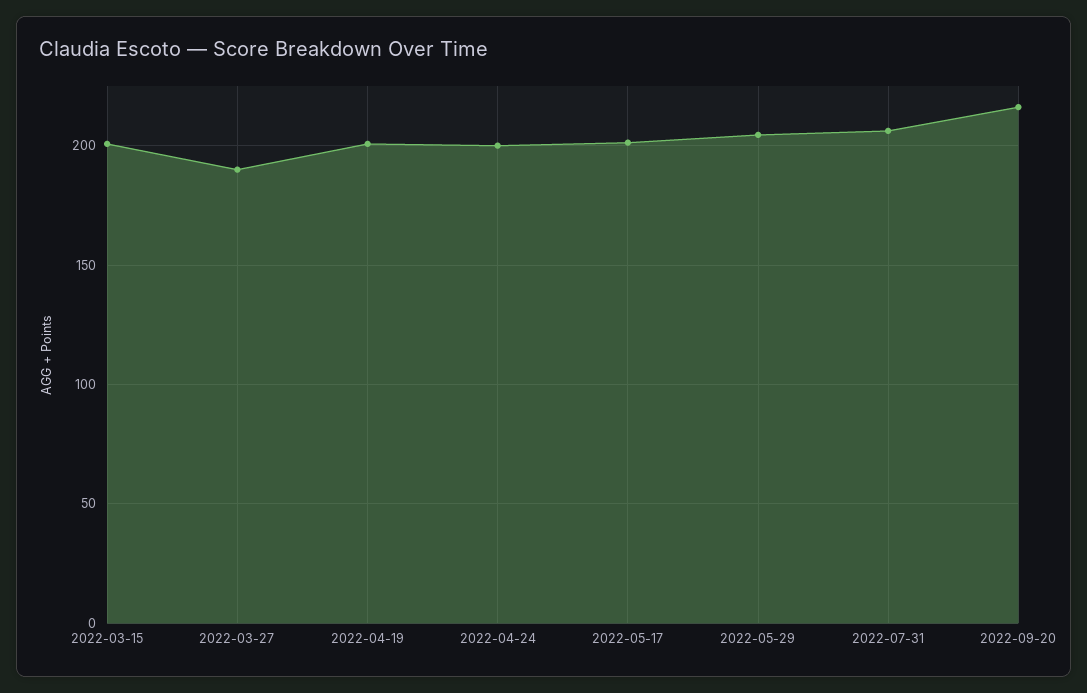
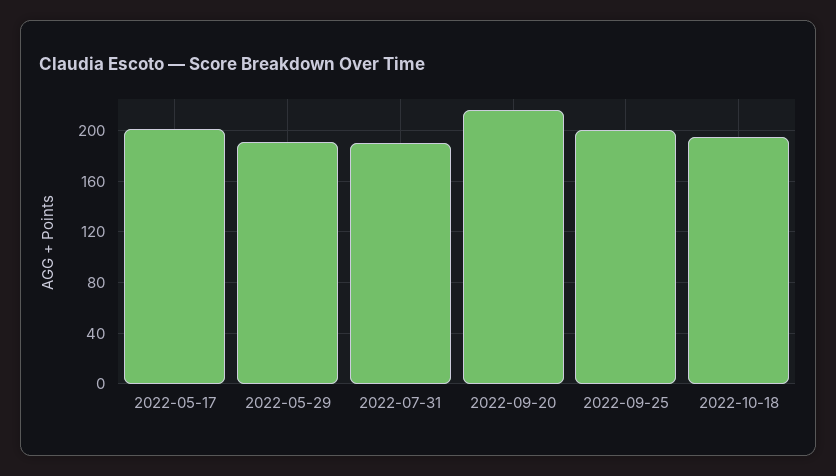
2022-03-15: 200 -> none
2022-03-27: 190 -> none
2022-04-19: 200 -> none
2022-04-24: 200 -> none
2022-05-29: 205 -> 190
2022-07-31: 205 -> 190
2022-09-25: none -> 200
2022-10-18: none -> 195

